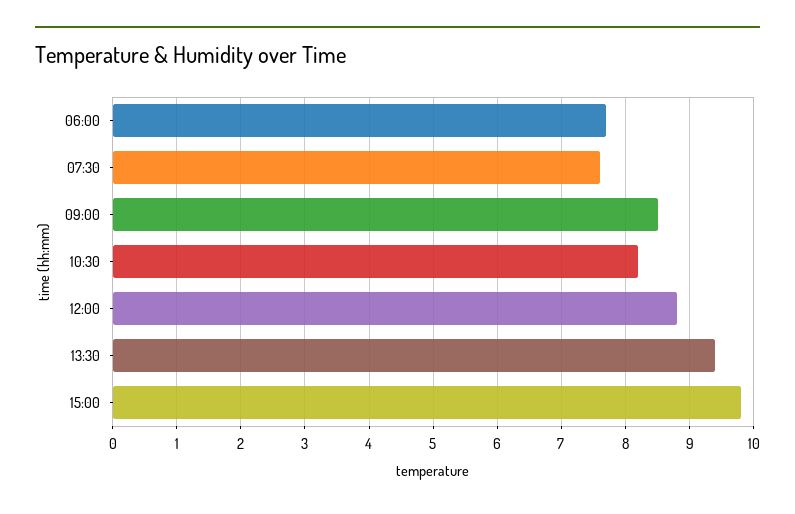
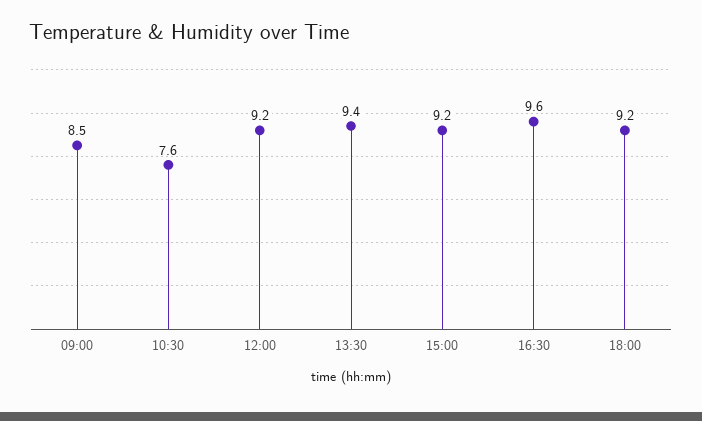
06:00: 7.7 -> none
07:30: 7.6 -> none
10:30: 8.2 -> 7.6
12:00: 8.8 -> 9.2
15:00: 9.8 -> 9.2
16:30: none -> 9.6
18:00: none -> 9.2

